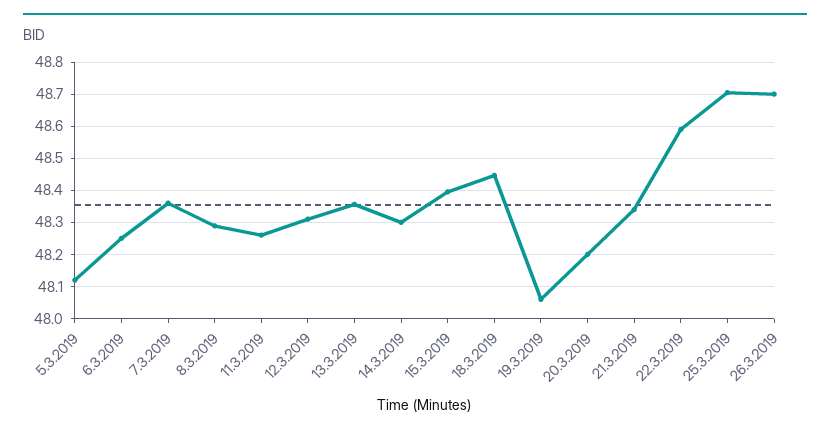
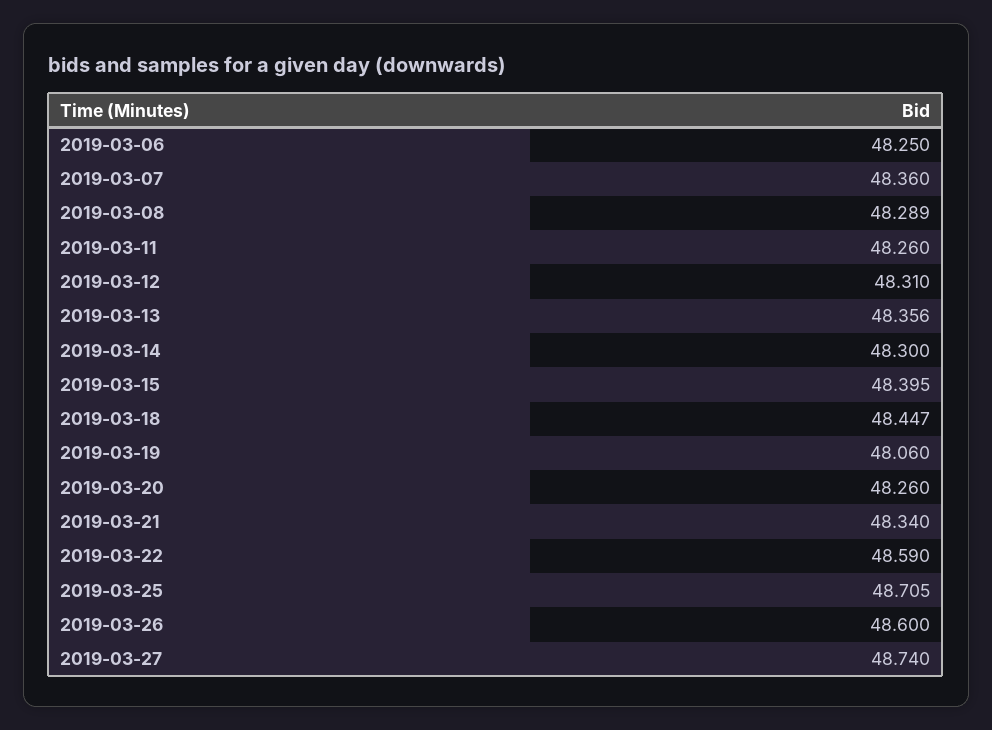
5.3.2019: 48.12 -> none
20.3.2019: 48.2 -> 48.26
26.3.2019: 48.7 -> 48.6
2019-03-27: none -> 48.74

